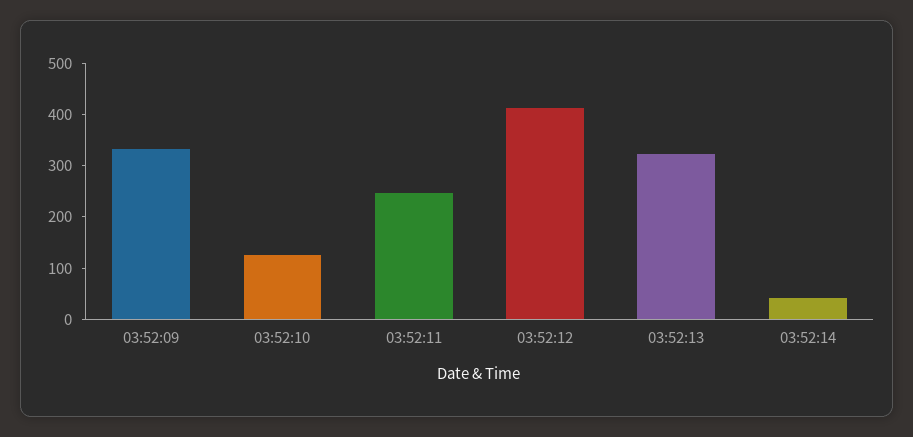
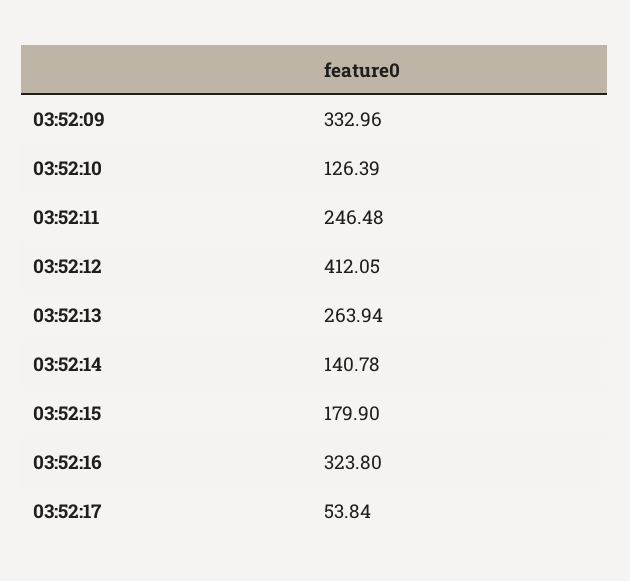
03:52:13: 320 -> 263.94
03:52:14: 40 -> 140.78
03:52:15: none -> 179.9
03:52:16: none -> 323.8
03:52:17: none -> 53.84

